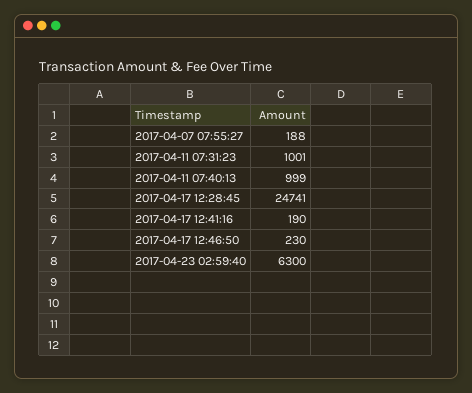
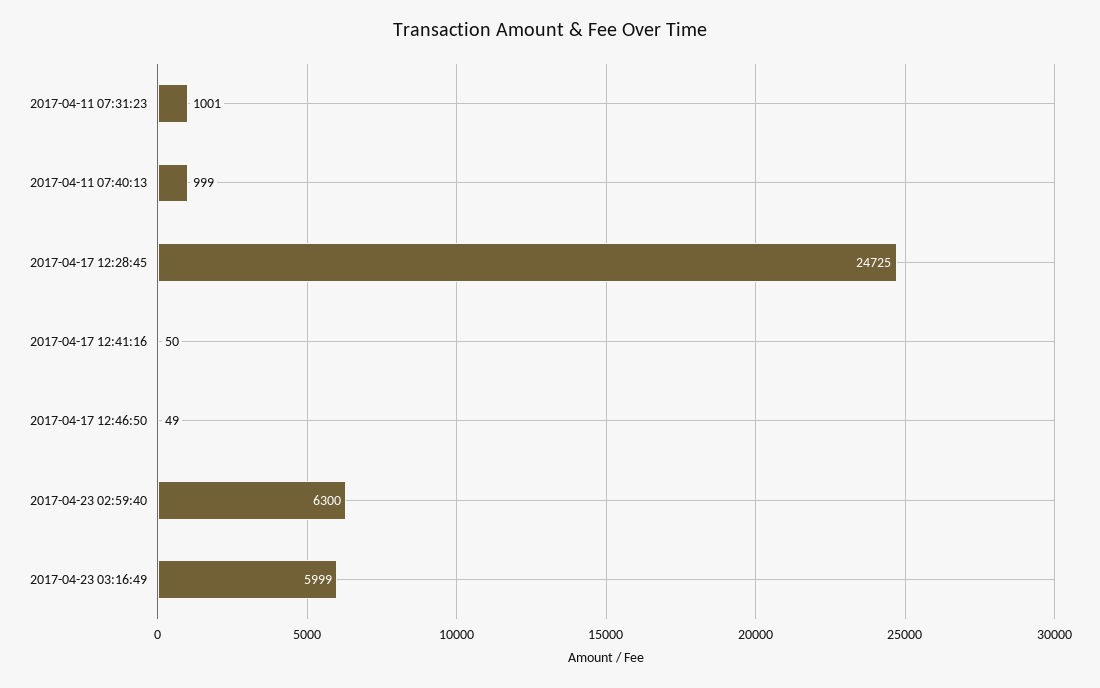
2017-04-07 07:55:27: 188 -> none
2017-04-17 12:28:45: 24741 -> 24725
2017-04-17 12:41:16: 190 -> 50
2017-04-17 12:46:50: 230 -> 49
2017-04-23 03:16:49: none -> 5999

